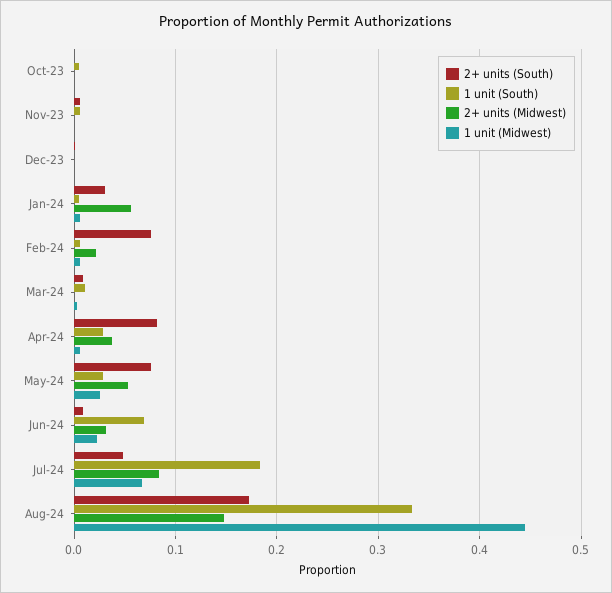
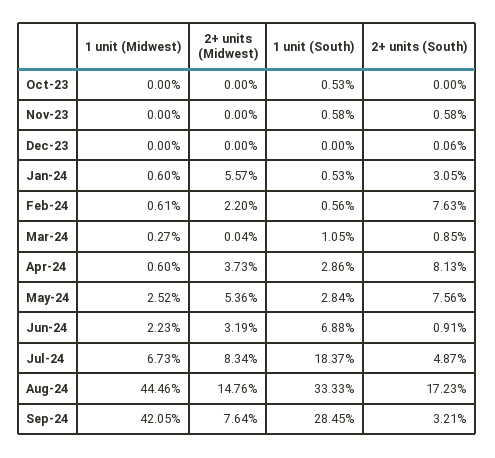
1 unit (Midwest), Sep-24: none -> 0.4205
2+ units (Midwest), Sep-24: none -> 0.0764
1 unit (South), Sep-24: none -> 0.2845
2+ units (South), Sep-24: none -> 0.0321

